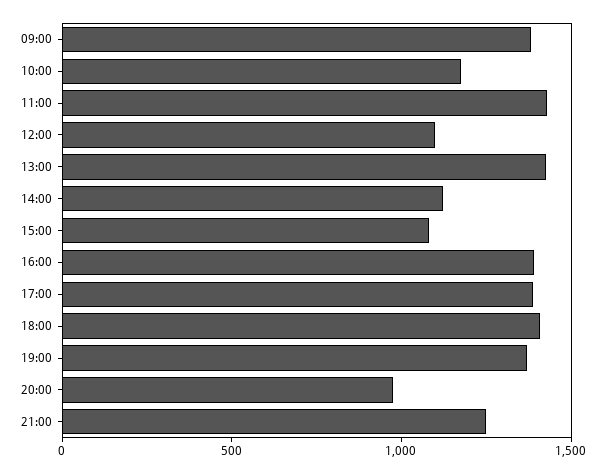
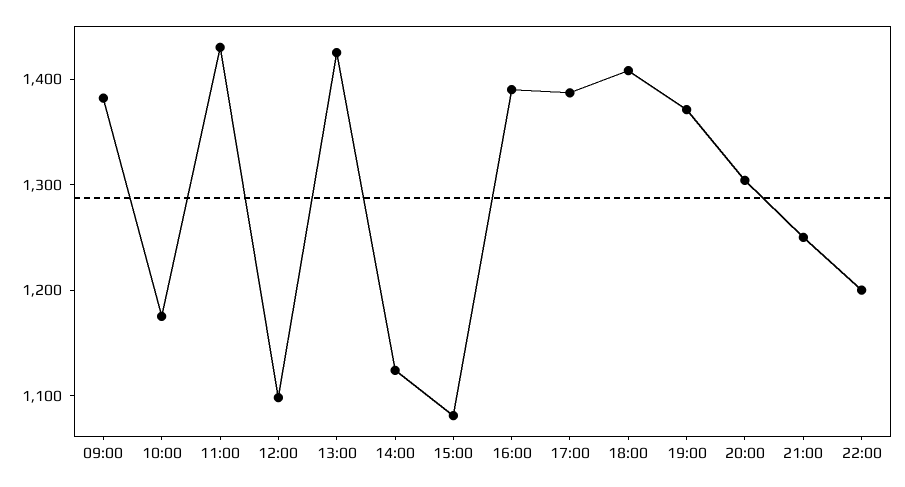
20:00: 1000 -> 1300
22:00: none -> 1200

